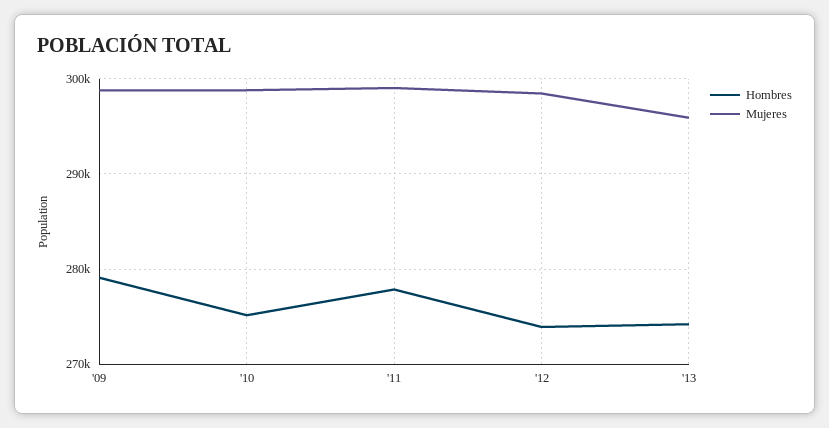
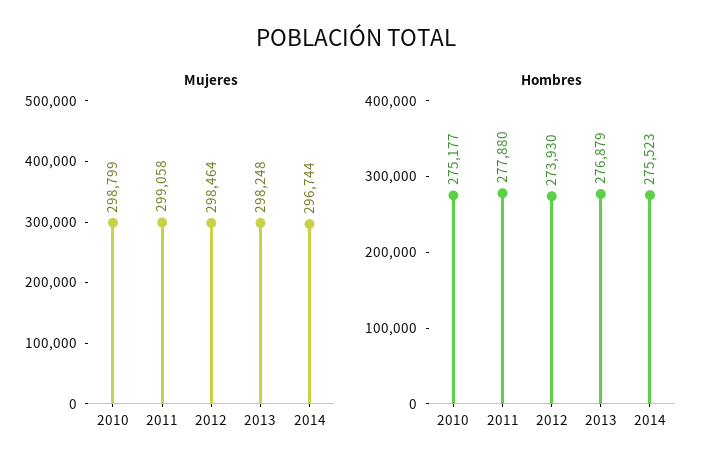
Hombres, '09: 279000 -> none
Mujeres, '09: 299000 -> none
Hombres, '13: 274000 -> 276879
Mujeres, '13: 296000 -> 298248
Mujeres, 2014: none -> 296744
Hombres, 2014: none -> 275523

